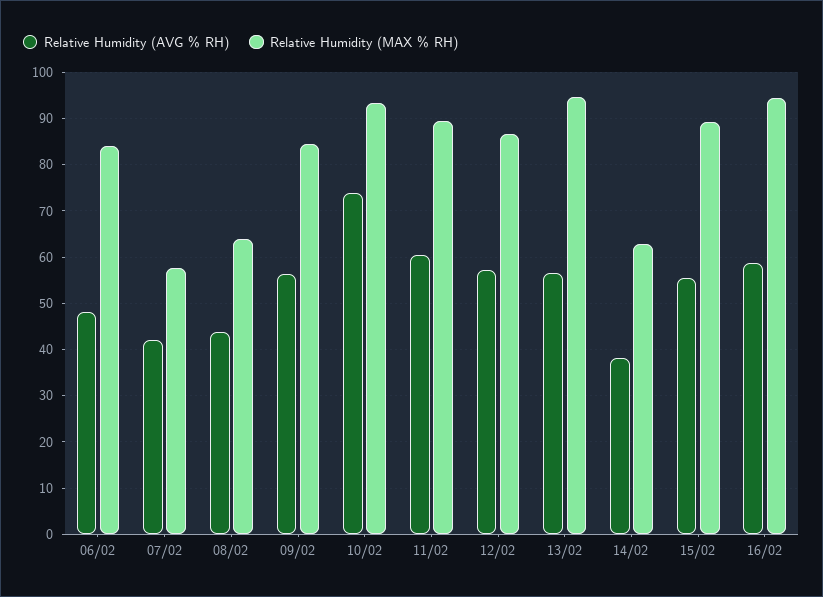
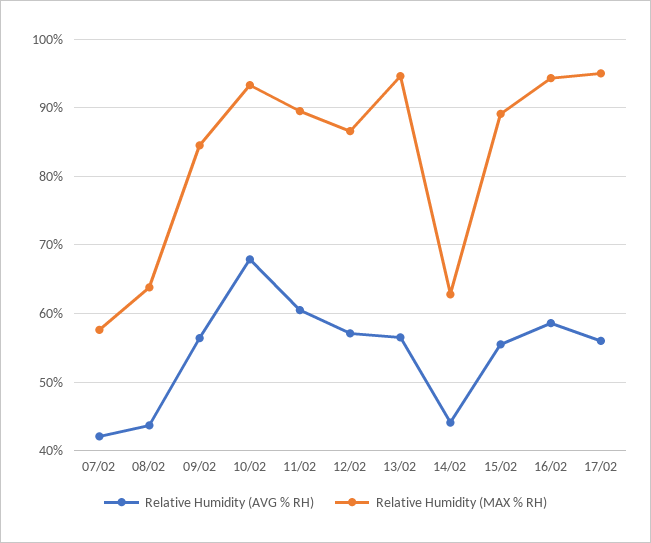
Relative Humidity (AVG % RH), 06/02: 48 -> none
Relative Humidity (MAX % RH), 06/02: 84 -> none
Relative Humidity (AVG % RH), 10/02: 74 -> 68
Relative Humidity (AVG % RH), 14/02: 38 -> 44
Relative Humidity (AVG % RH), 17/02: none -> 56
Relative Humidity (MAX % RH), 17/02: none -> 95

